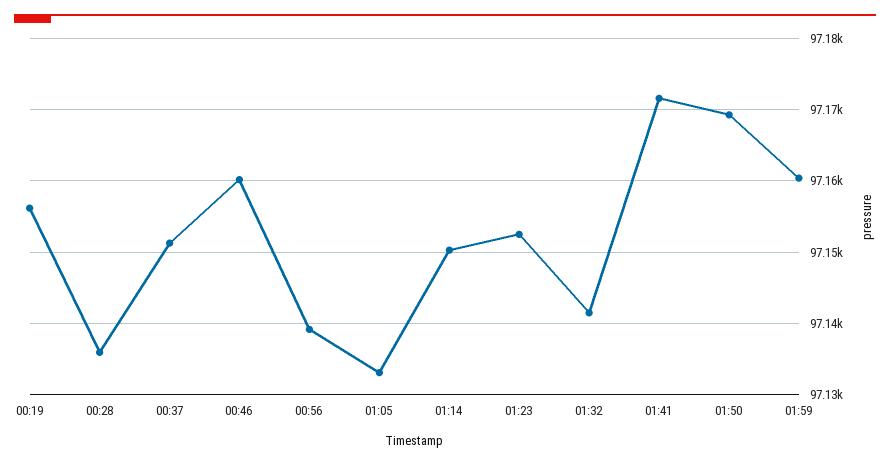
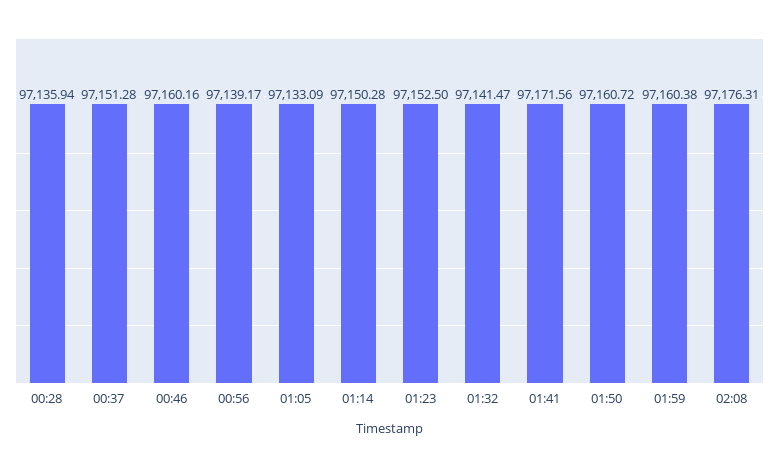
00:19: 97156 -> none
01:50: 97169 -> 97160.72
02:08: none -> 97176.31

